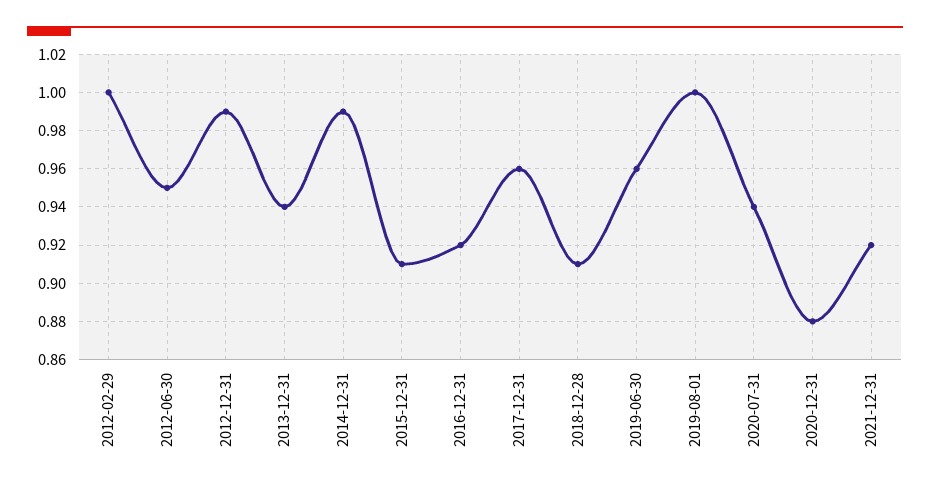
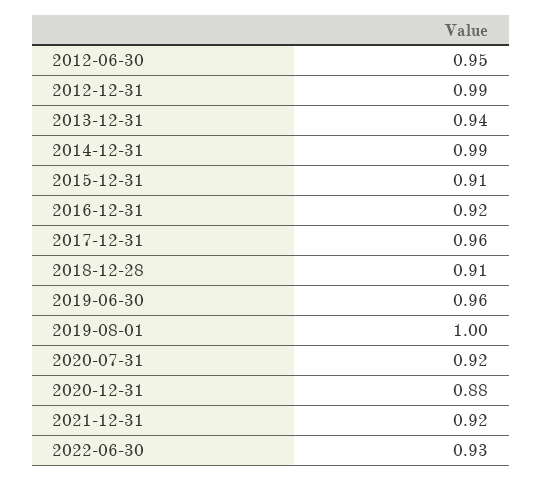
2012-02-29: 1 -> none
2020-07-31: 0.94 -> 0.92
2022-06-30: none -> 0.93

